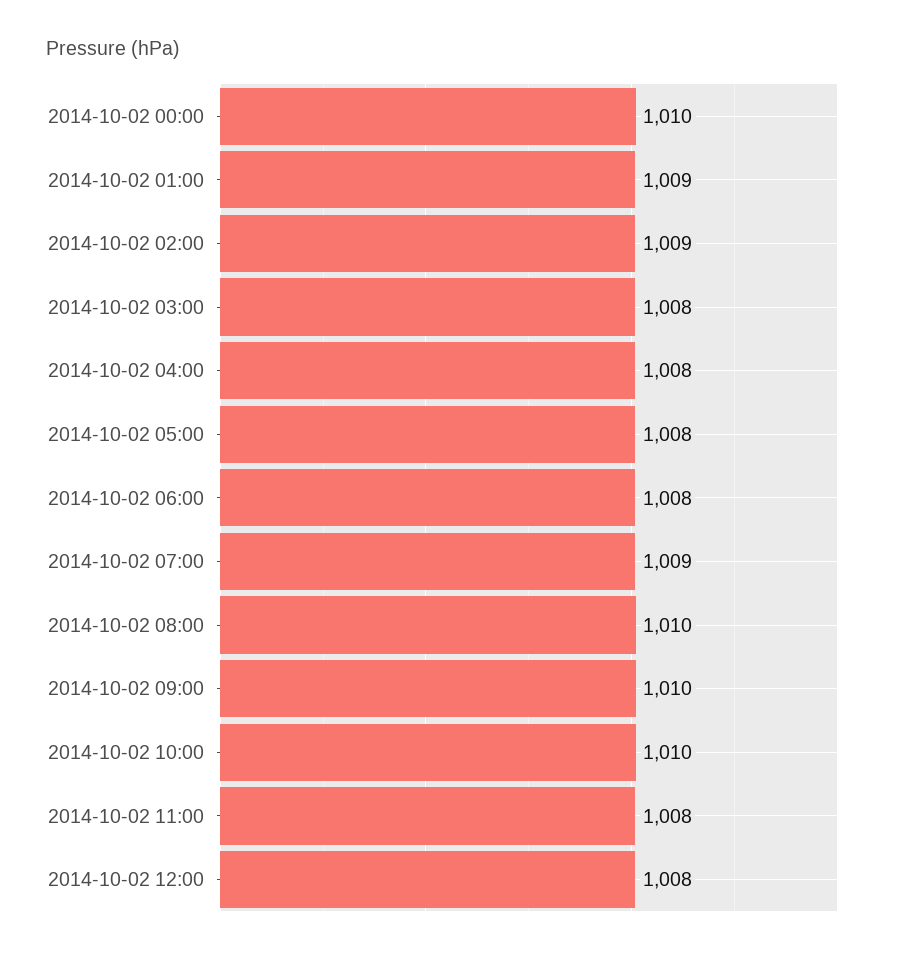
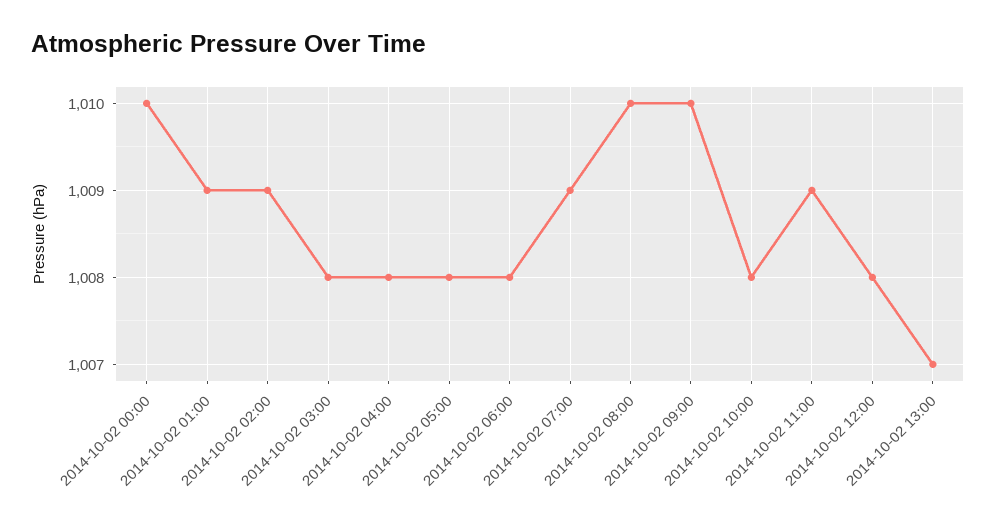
2014-10-02 10:00: 1010 -> 1008
2014-10-02 11:00: 1008 -> 1009
2014-10-02 13:00: none -> 1007

